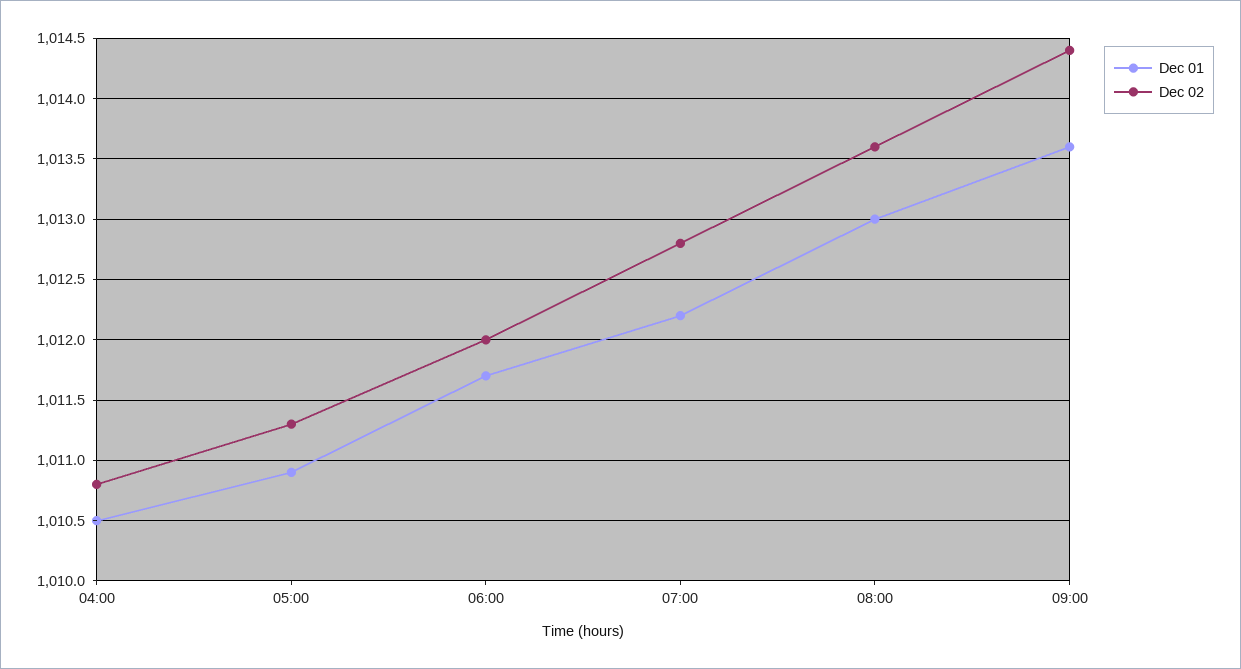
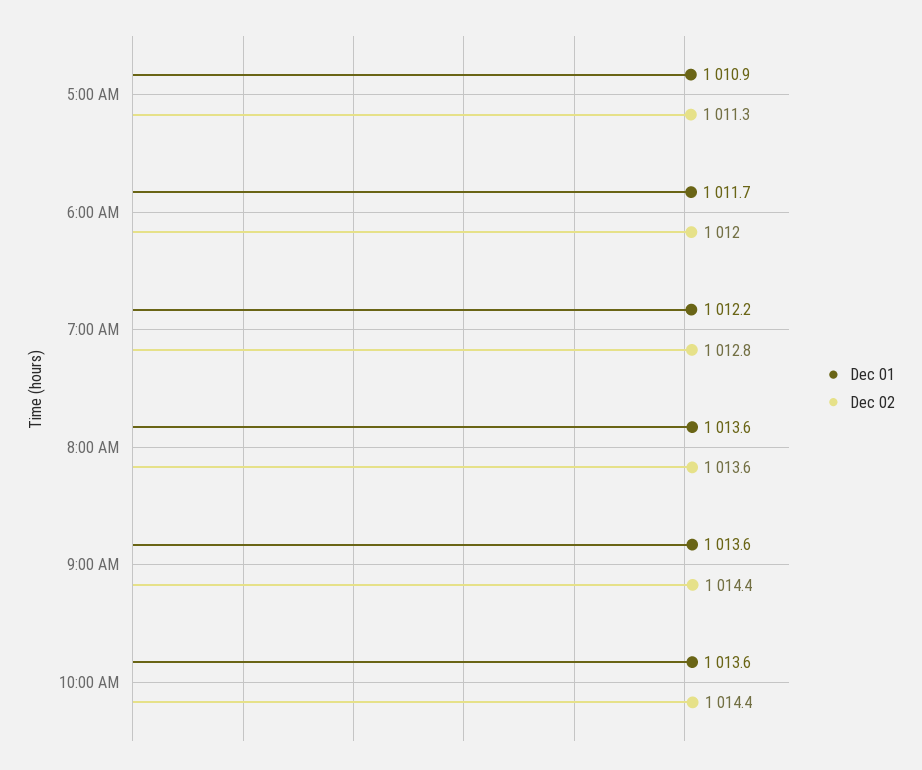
Dec 01, 04:00: 1010.5 -> none
Dec 02, 04:00: 1010.8 -> none
Dec 01, 08:00: 1013 -> 1013.6
Dec 01, 10:00 AM: none -> 1013.6
Dec 02, 10:00 AM: none -> 1014.4

